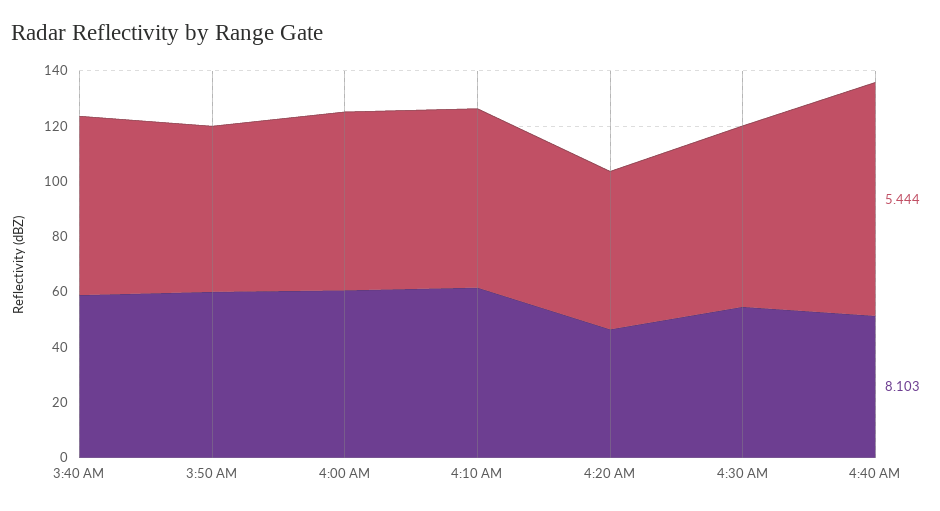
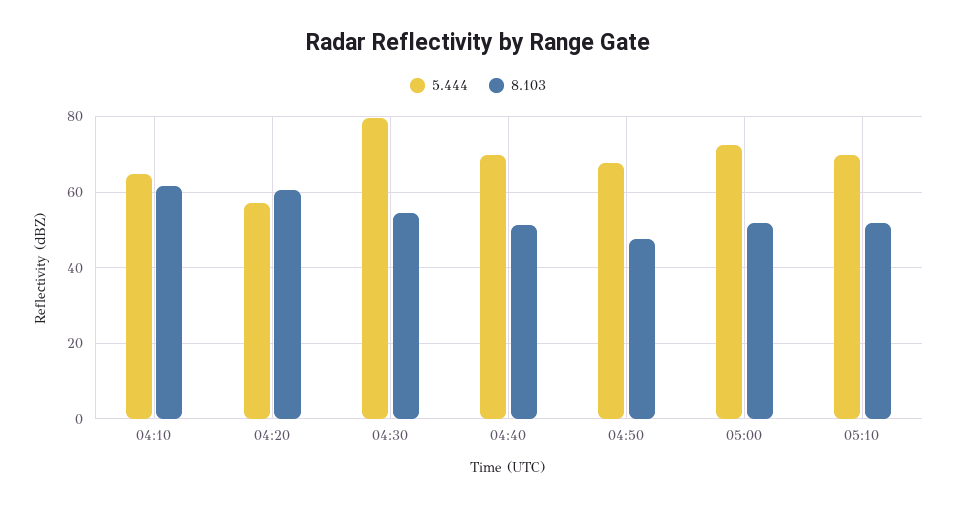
5.444, 3:40 AM: 65 -> none
8.103, 3:40 AM: 60 -> none
5.444, 3:50 AM: 60 -> none
8.103, 3:50 AM: 60 -> none
5.444, 4:00 AM: 65 -> none
8.103, 4:00 AM: 60 -> none
8.103, 4:20 AM: 45 -> 60
5.444, 4:30 AM: 65 -> 80
5.444, 4:40 AM: 85 -> 70
5.444, 04:50: none -> 68
8.103, 04:50: none -> 48
5.444, 05:00: none -> 72
8.103, 05:00: none -> 52
5.444, 05:10: none -> 70
8.103, 05:10: none -> 52

